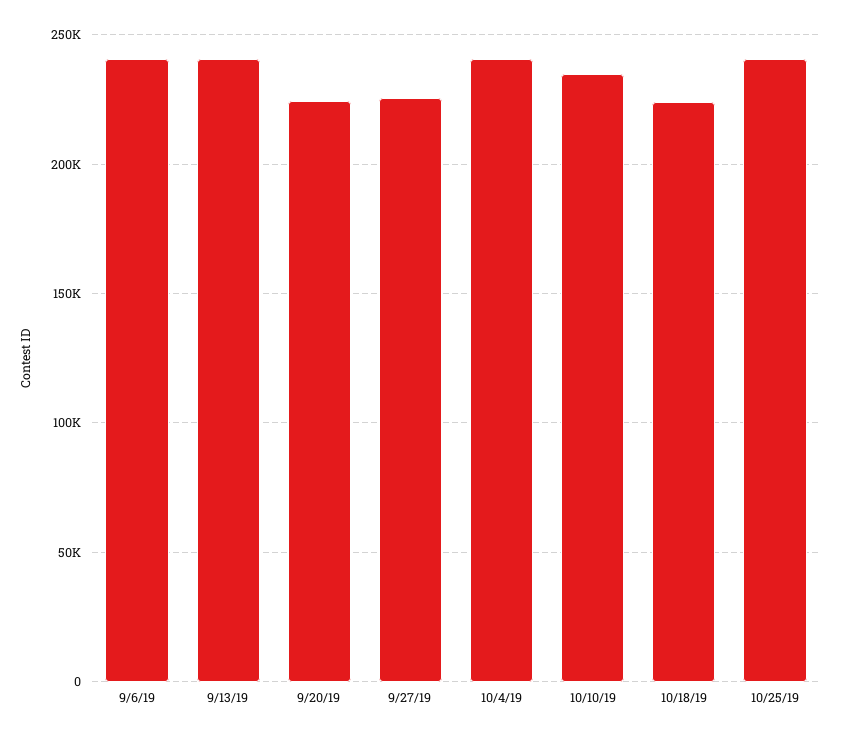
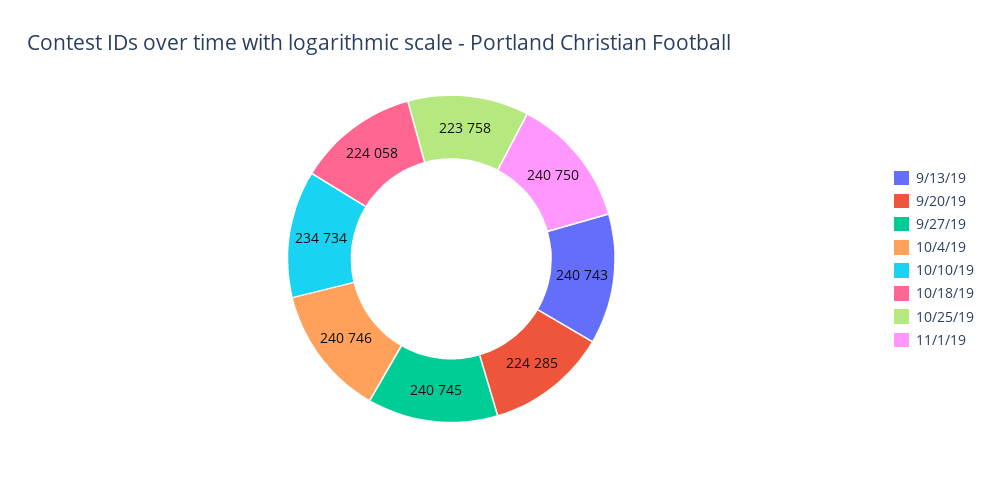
9/6/19: 240000 -> none
9/27/19: 225000 -> 240745
10/25/19: 240000 -> 223758
11/1/19: none -> 240750

